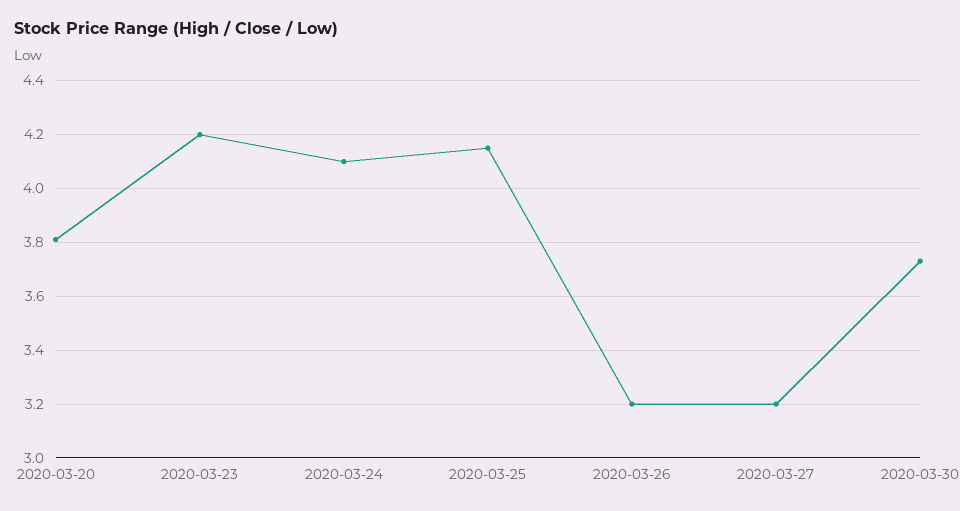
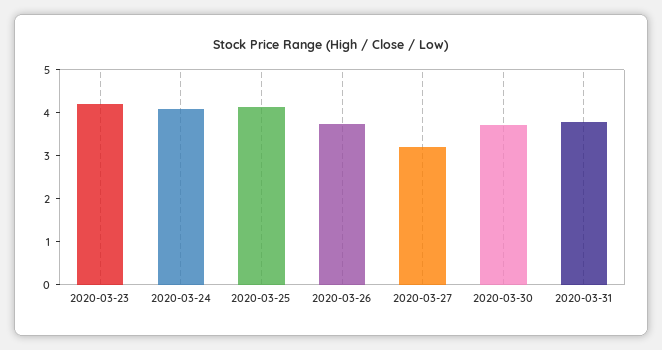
2020-03-20: 3.8 -> none
2020-03-26: 3.2 -> 3.8
2020-03-31: none -> 3.8

